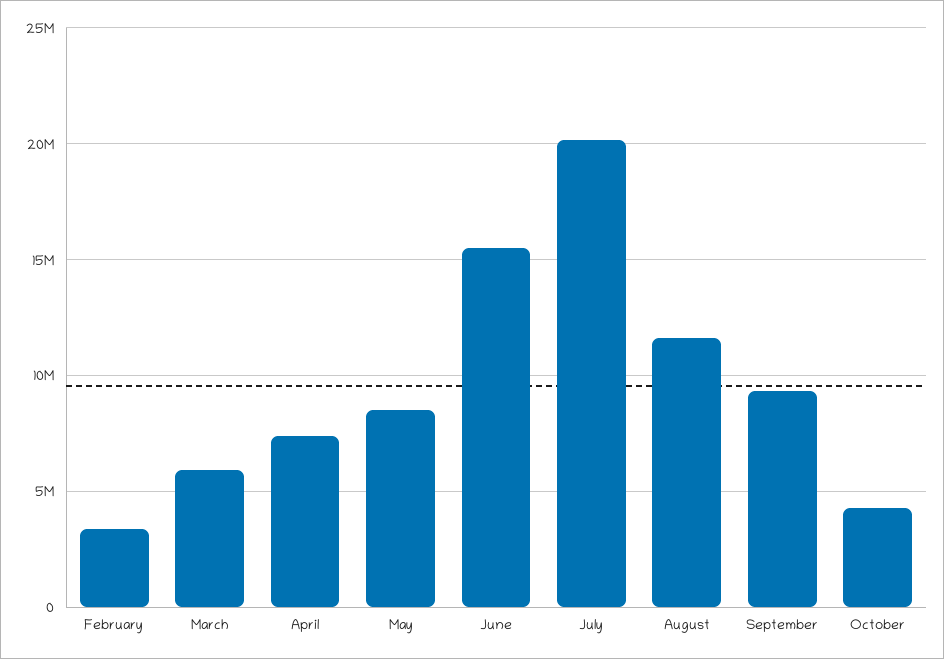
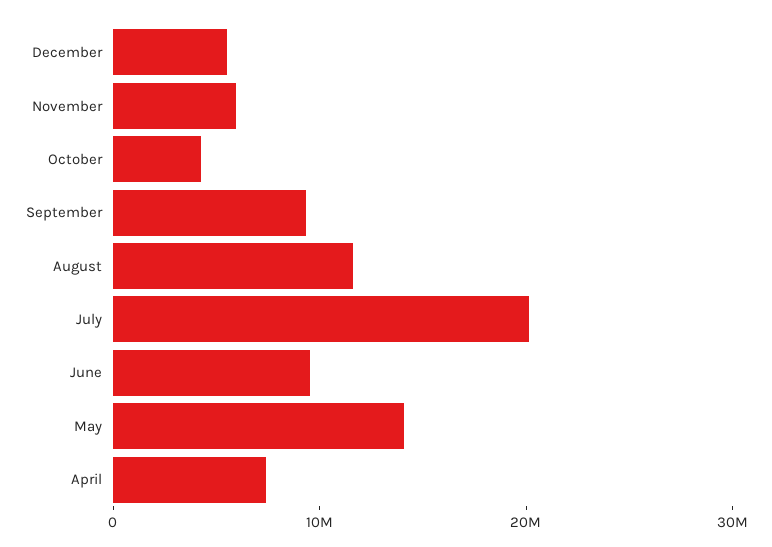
February: 3500000 -> none
March: 6000000 -> none
May: 8500000 -> 14000000
June: 15500000 -> 10000000
December: none -> 6000000
November: none -> 6000000

